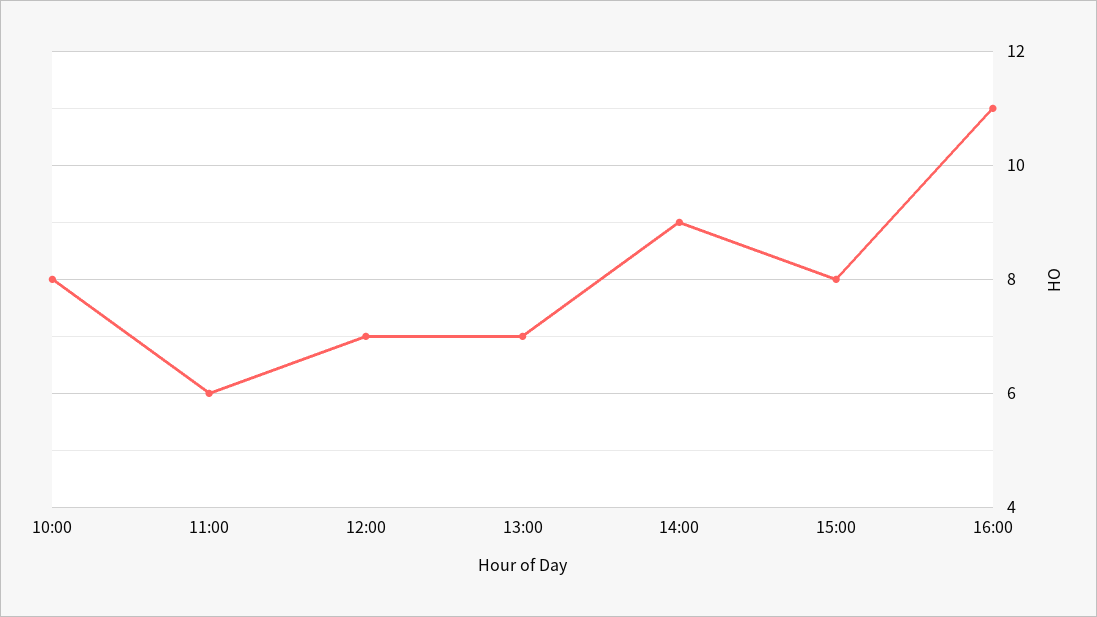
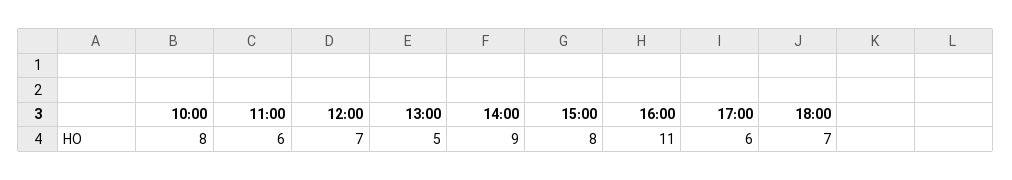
13:00: 7 -> 5
17:00: none -> 6
18:00: none -> 7

